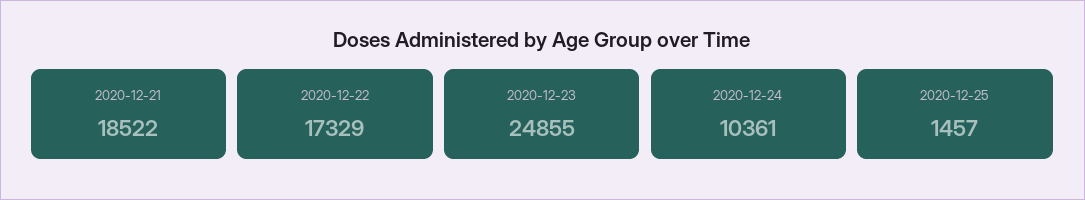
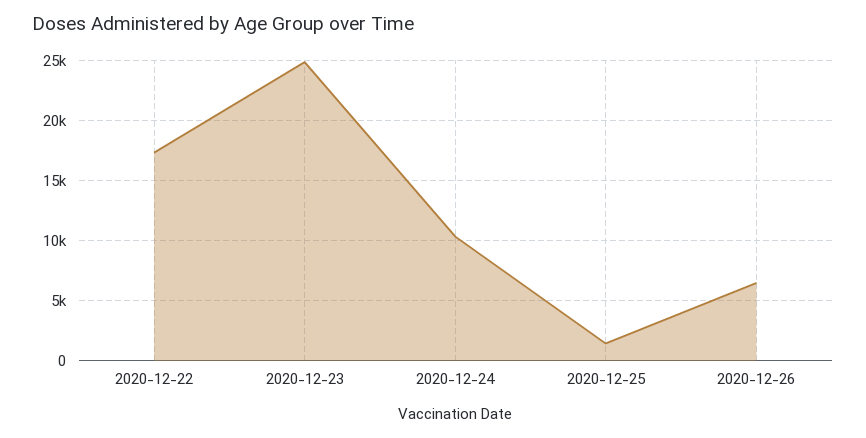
2020-12-21: 18522 -> none
2020-12-26: none -> 6500

